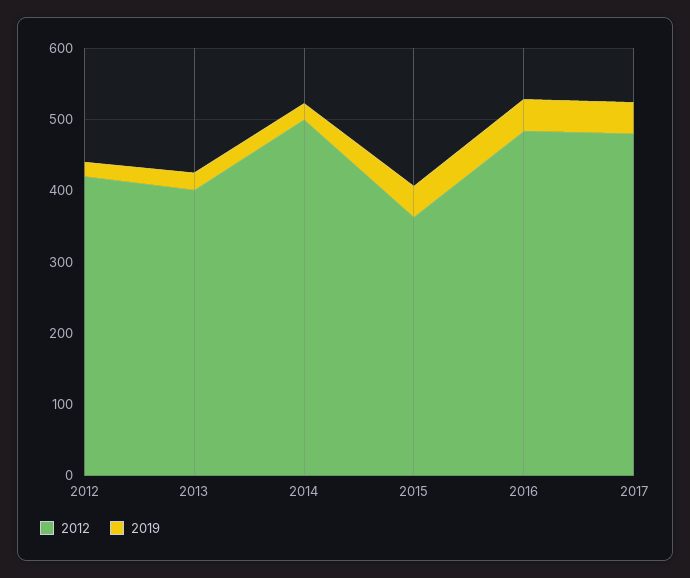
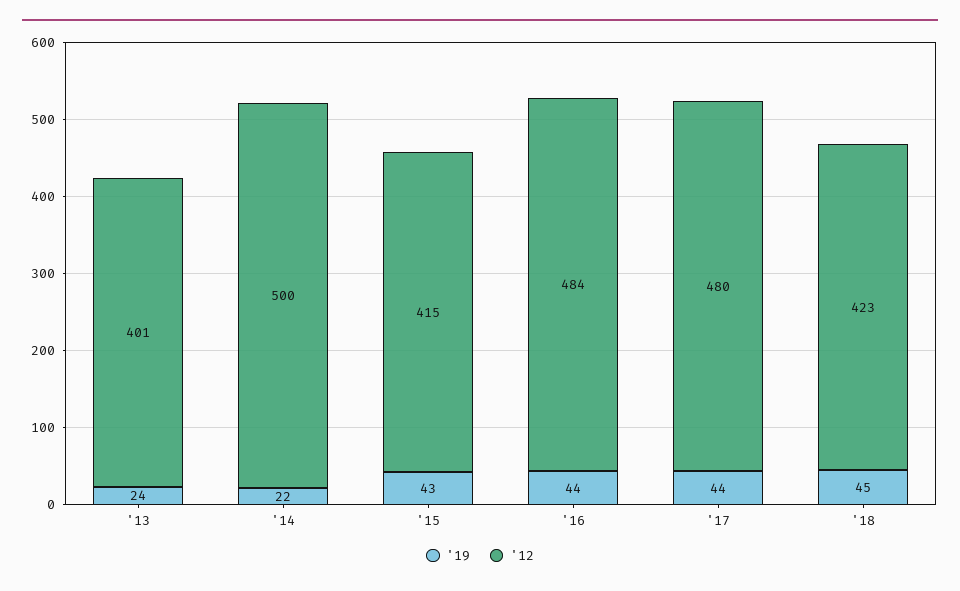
2012, 2012: 420 -> none
2019, 2012: 20 -> none
2012, 2015: 360 -> 415
2019, '18: none -> 45
2012, '18: none -> 423

